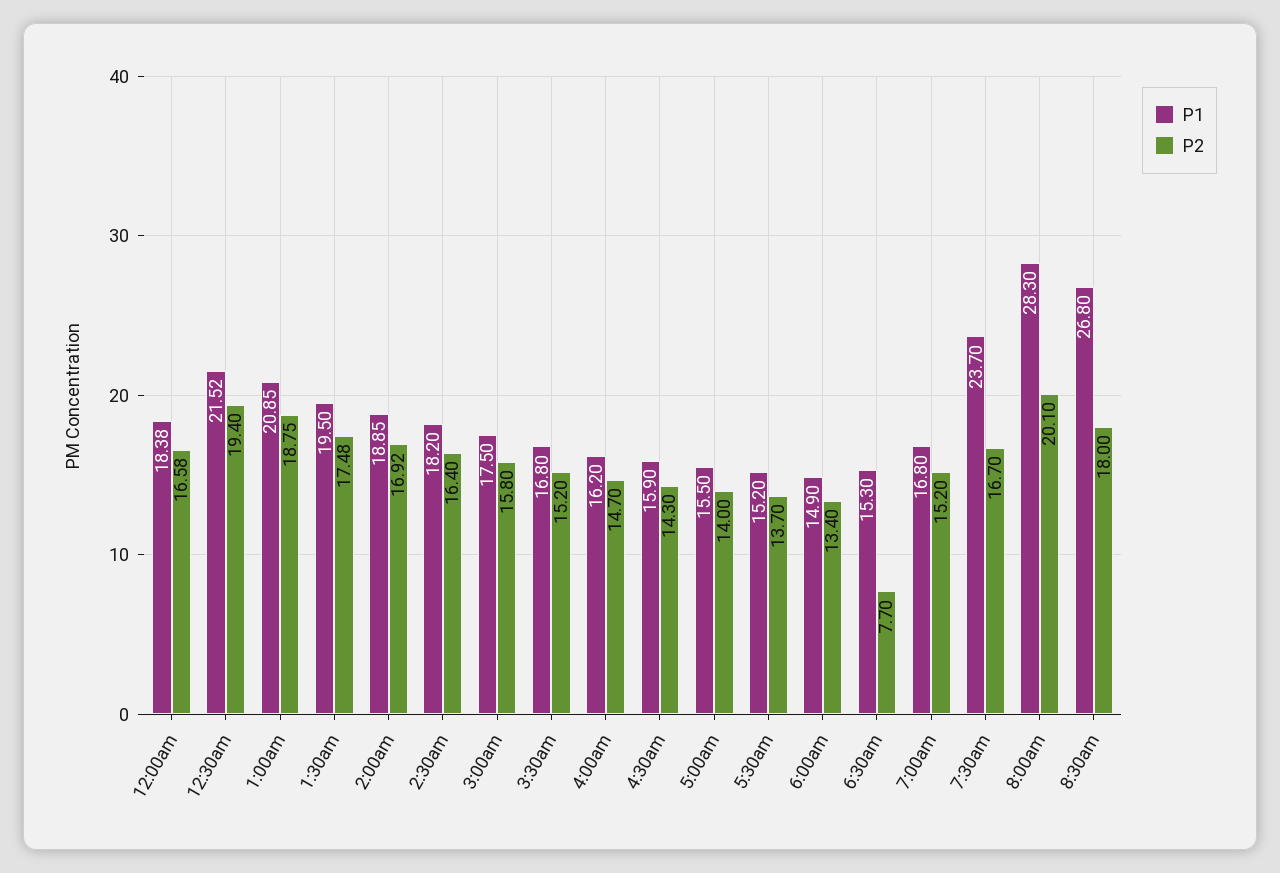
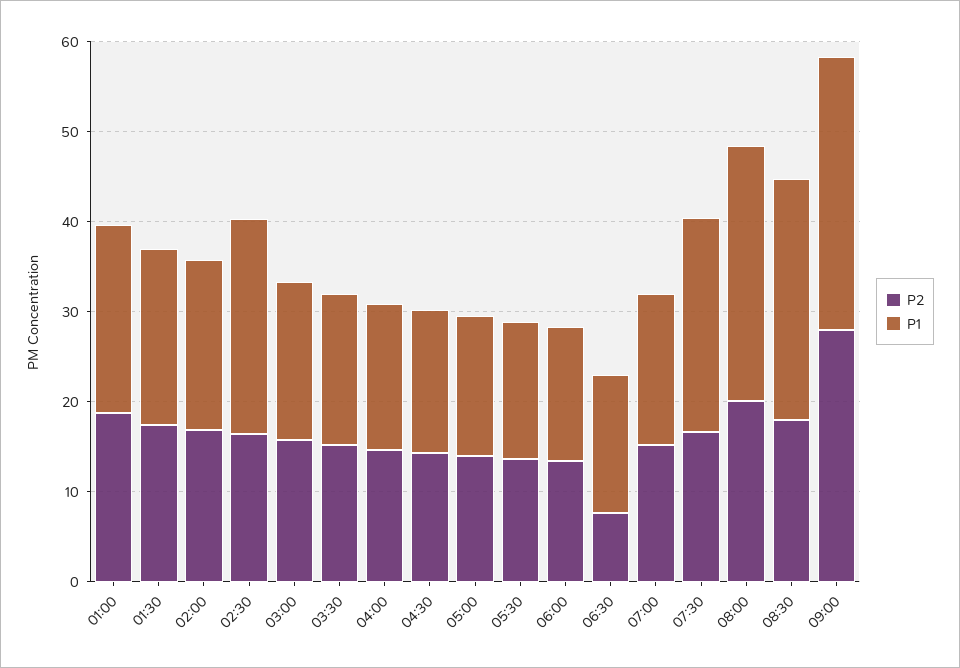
P1, 12:00am: 18.38 -> none
P2, 12:00am: 16.58 -> none
P1, 12:30am: 21.52 -> none
P2, 12:30am: 19.4 -> none
P1, 2:30am: 18.2 -> 24
P2, 09:00: none -> 28
P1, 09:00: none -> 30

